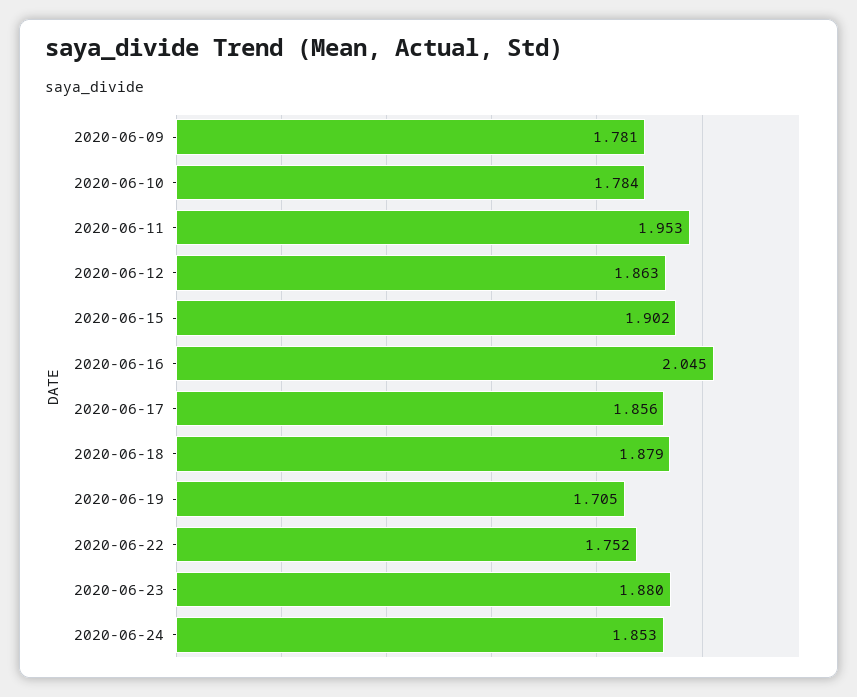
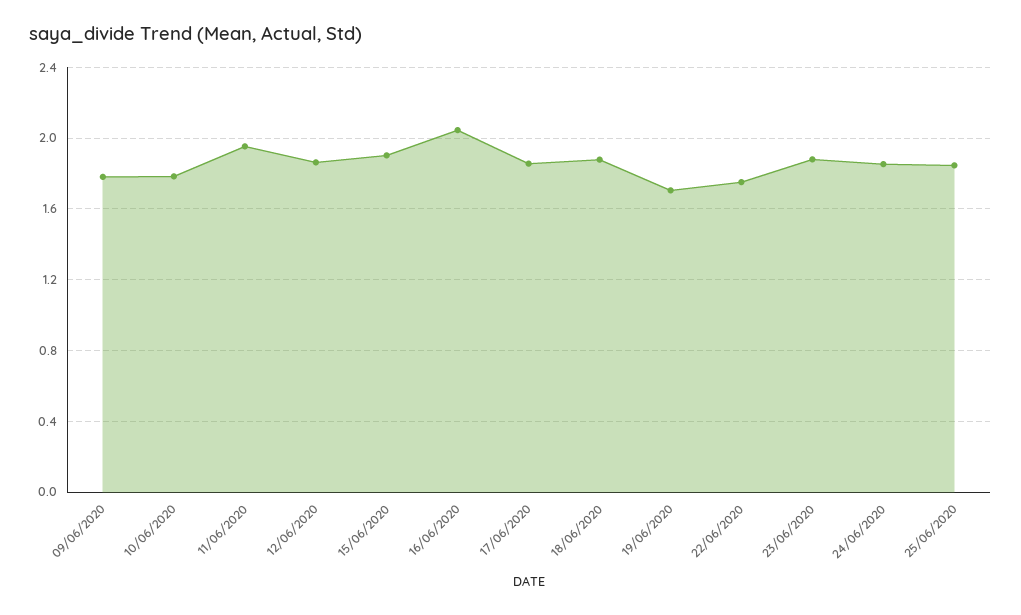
25/06/2020: none -> 1.85

